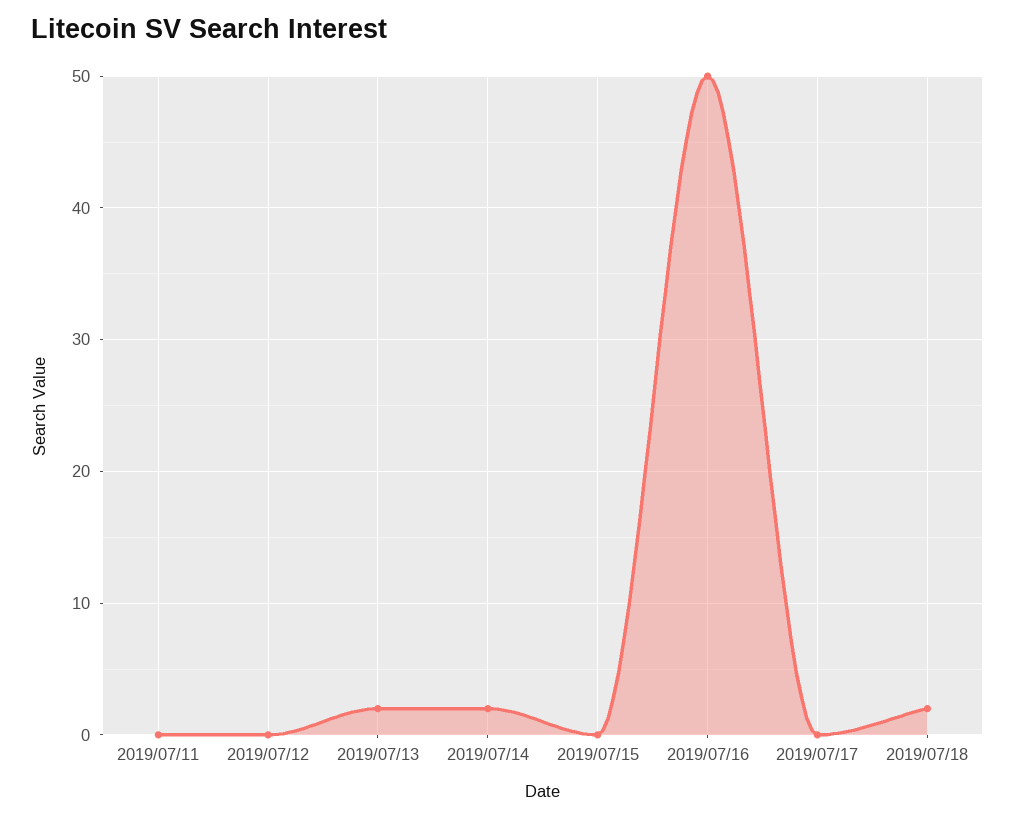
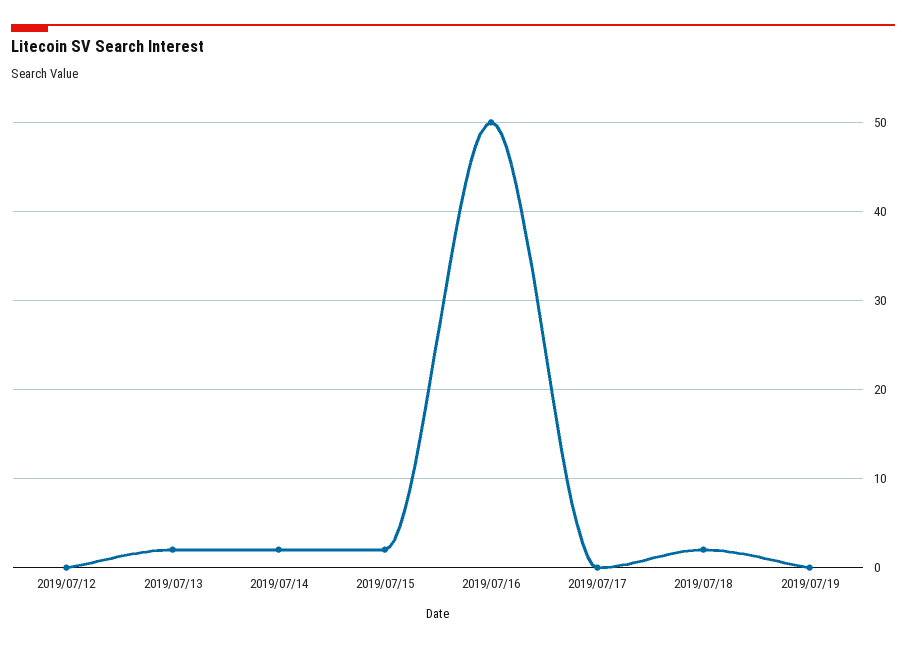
2019/07/11: 0 -> none
2019/07/15: 0 -> 2
2019/07/19: none -> 0

